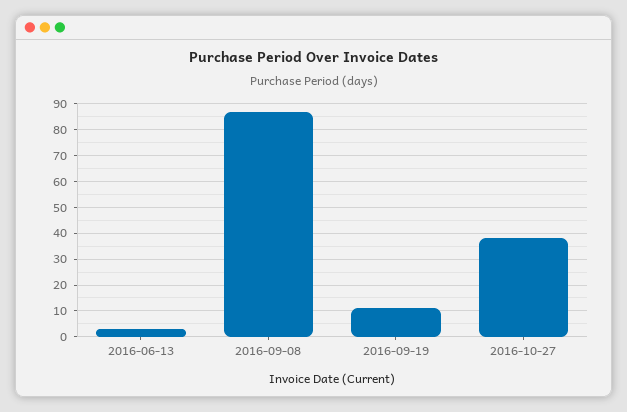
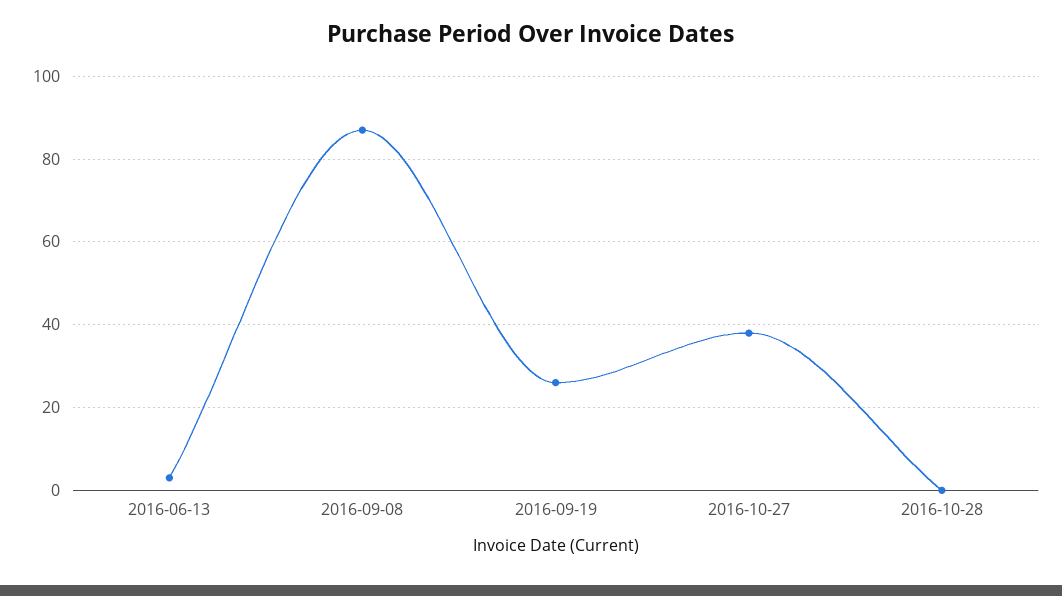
2016-09-19: 10 -> 25
2016-10-28: none -> 0

